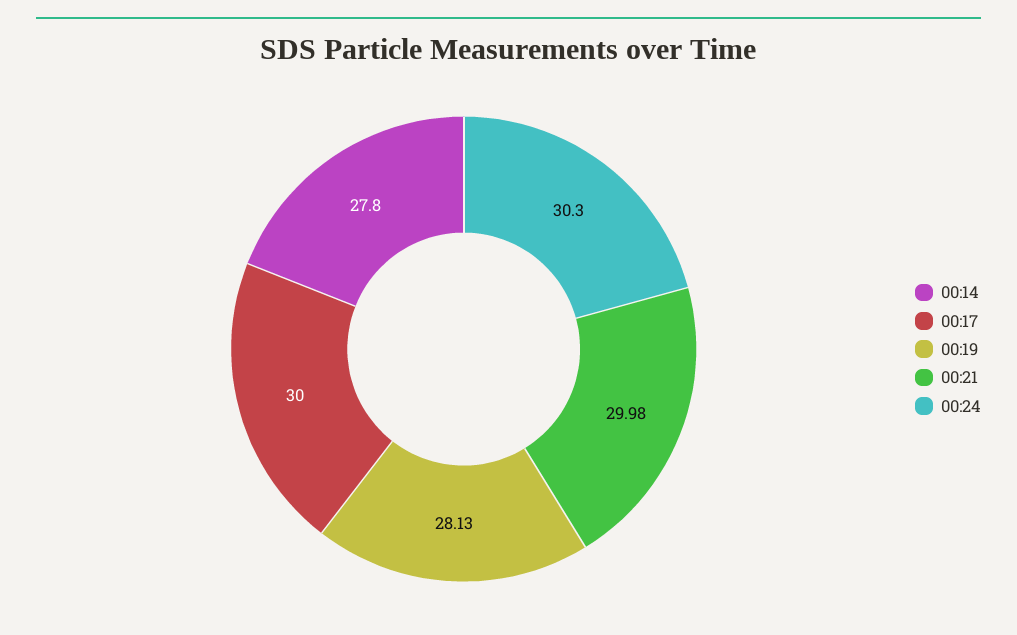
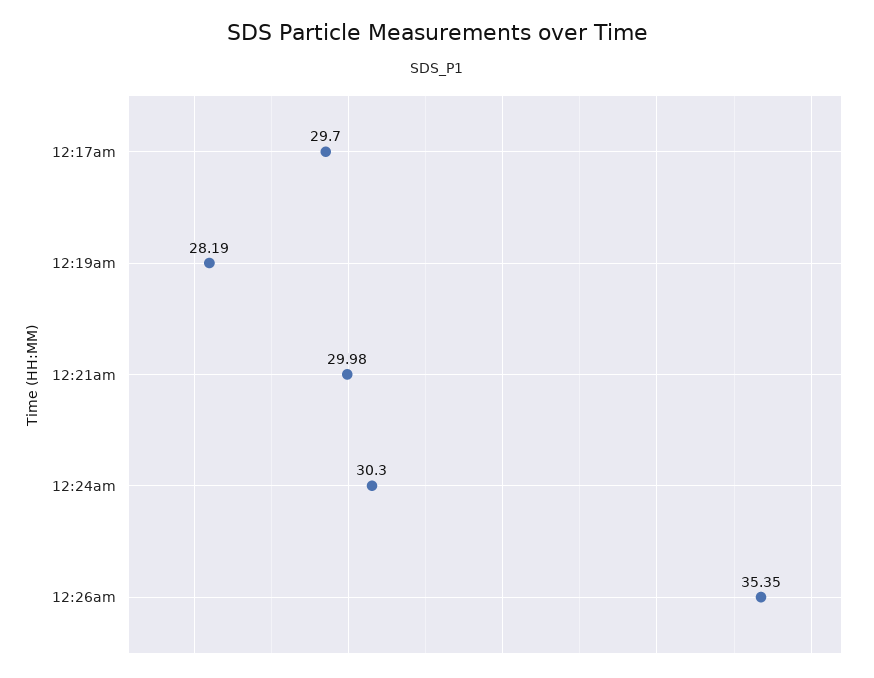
00:14: 27.8 -> none
00:17: 30 -> 29.7
00:19: 28.13 -> 28.19
12:26am: none -> 35.35

